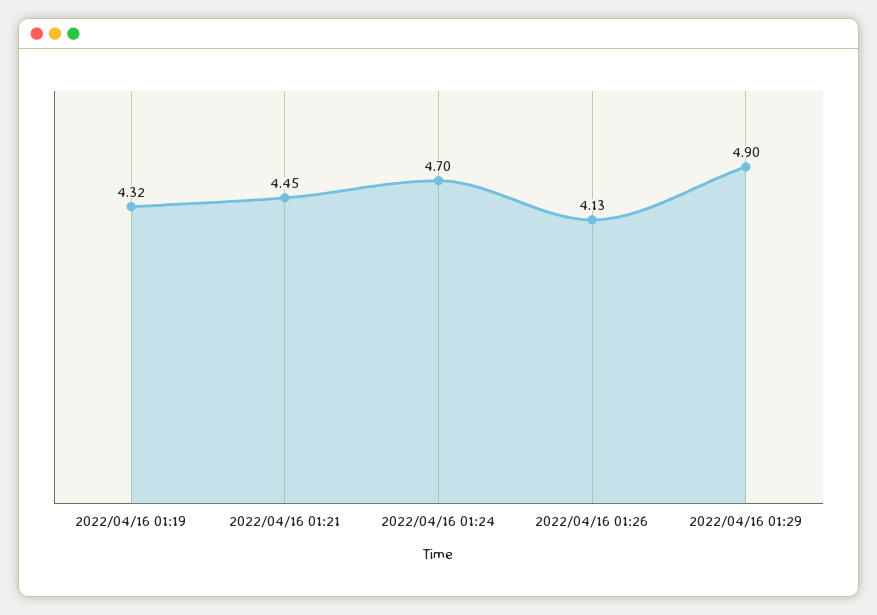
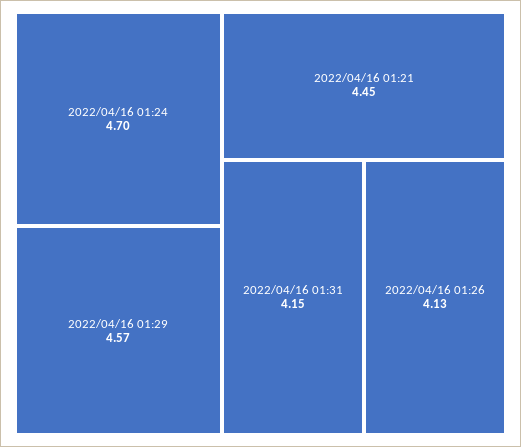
2022/04/16 01:19: 4.32 -> none
2022/04/16 01:29: 4.9 -> 4.57
2022/04/16 01:31: none -> 4.15

